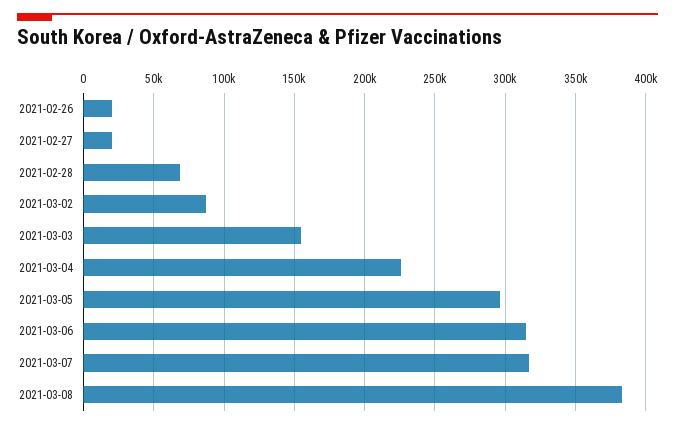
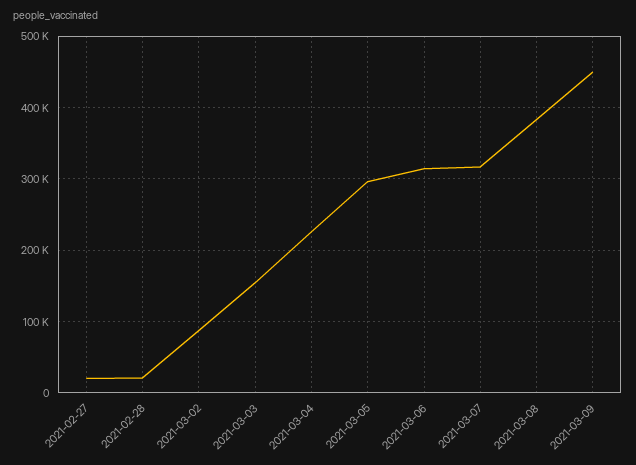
2021-02-26: 20000 -> none
2021-02-28: 70000 -> 20000
2021-03-09: none -> 450000

